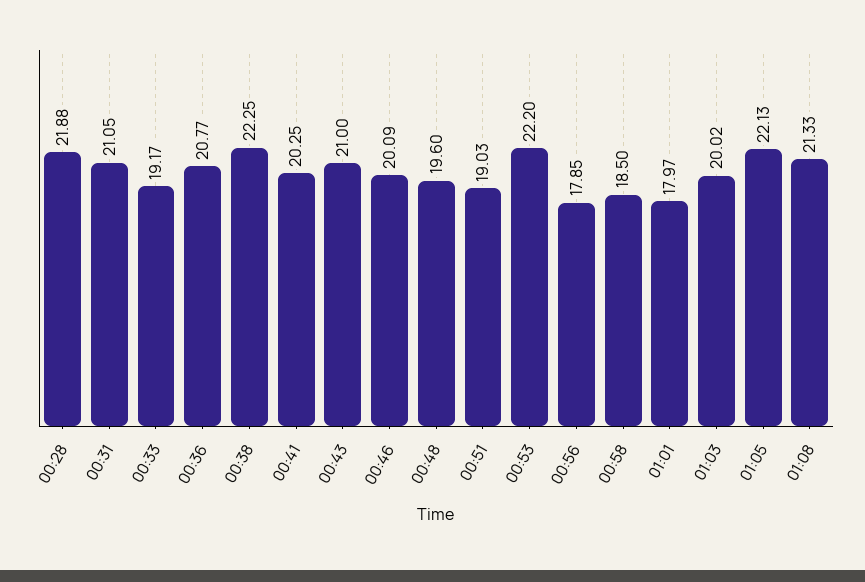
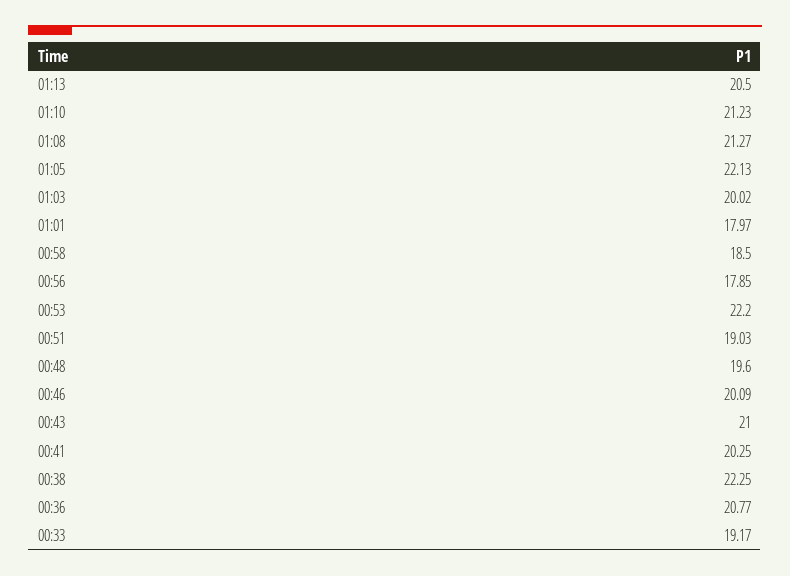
00:28: 21.88 -> none
00:31: 21.05 -> none
01:08: 21.33 -> 21.27
01:13: none -> 20.5
01:10: none -> 21.23

